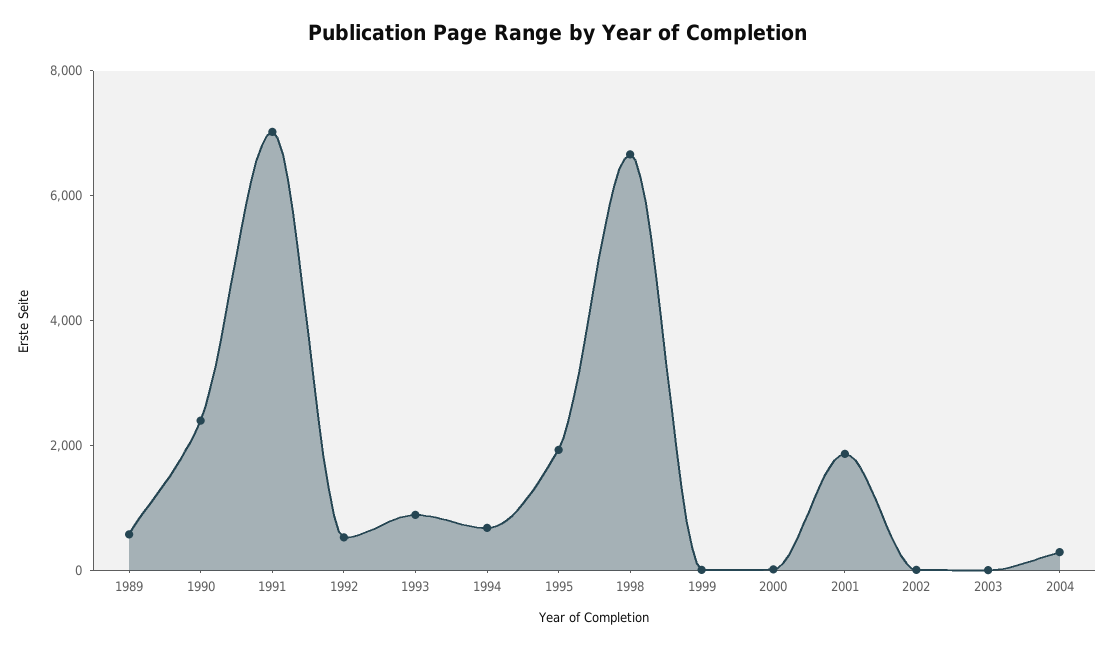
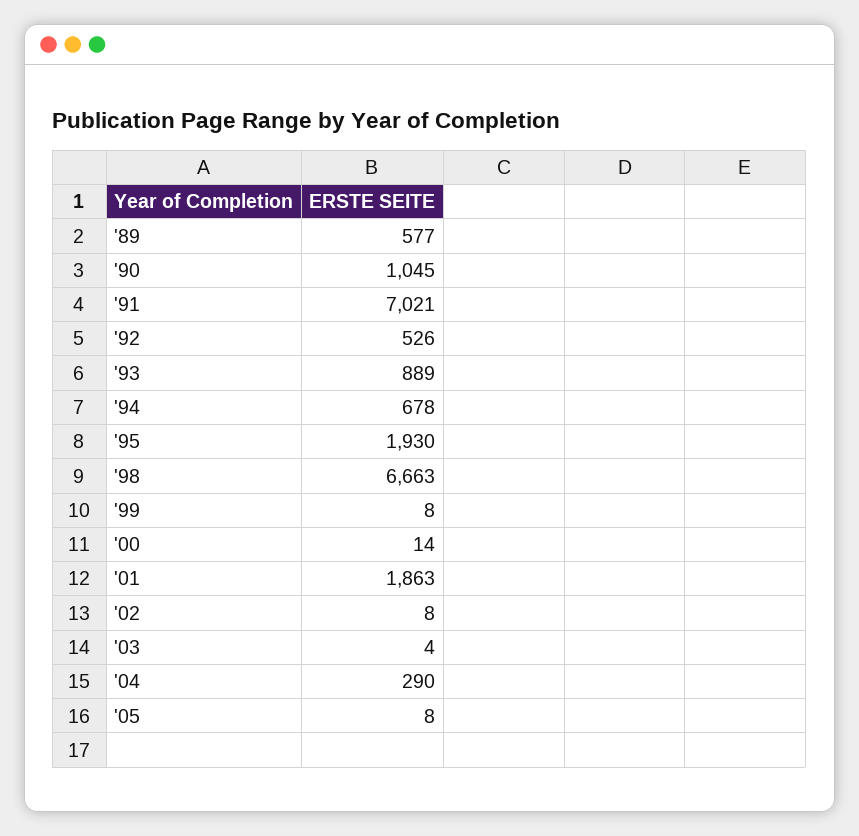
1990: 2500 -> 1045
'05: none -> 8

